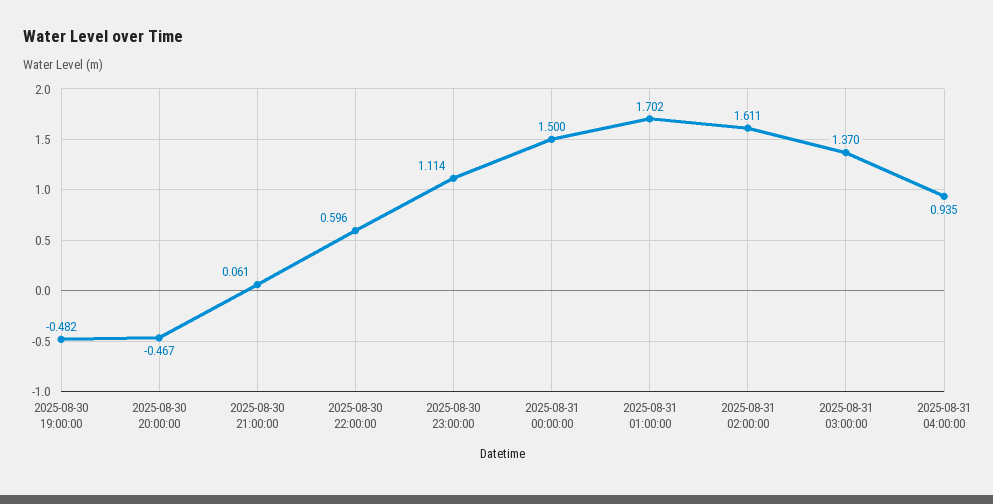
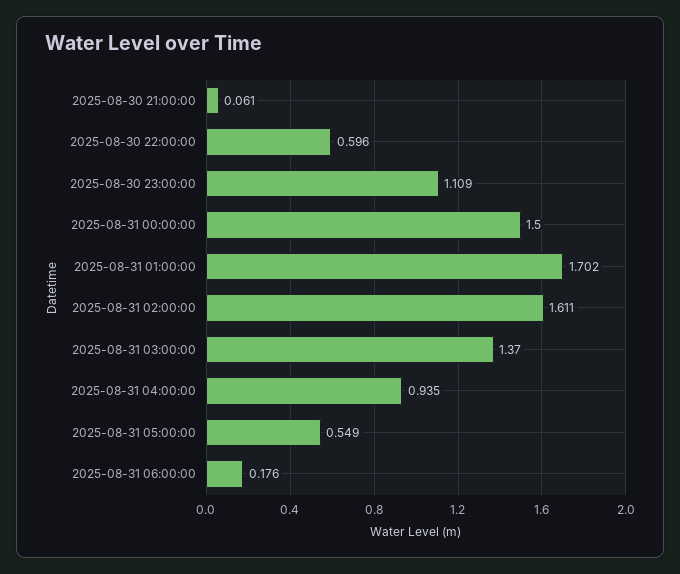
2025-08-30 19:00:00: -0.482 -> none
2025-08-30 20:00:00: -0.467 -> none
2025-08-30 23:00:00: 1.114 -> 1.109
2025-08-31 05:00:00: none -> 0.549
2025-08-31 06:00:00: none -> 0.176

